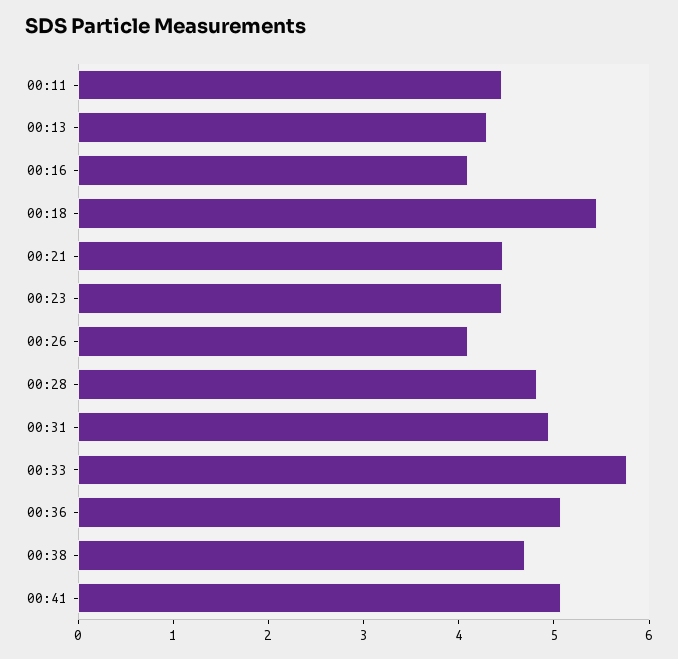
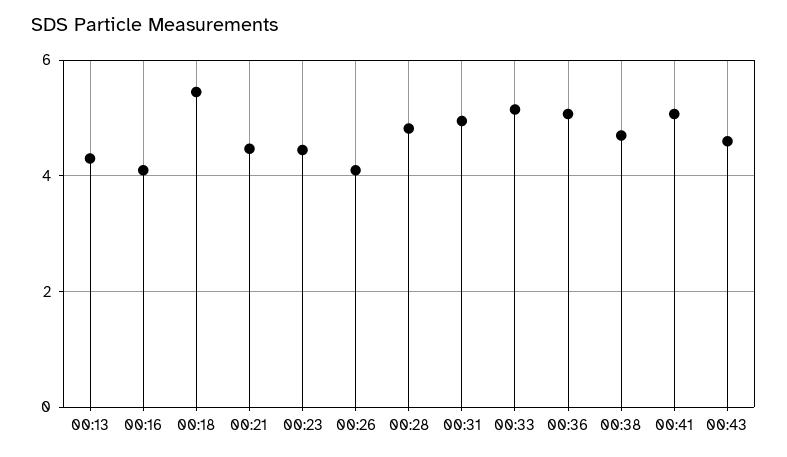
00:11: 4.4 -> none
00:33: 5.8 -> 5.2
00:43: none -> 4.6

